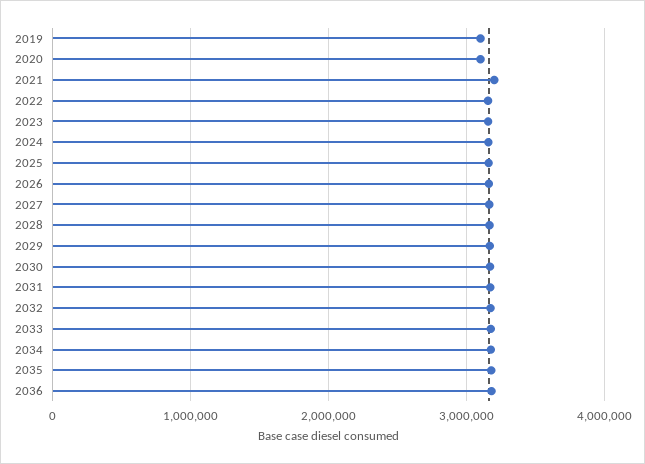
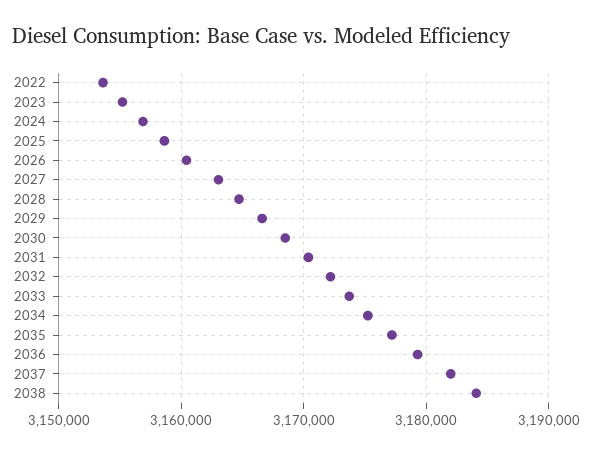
2019: 3100000 -> none
2020: 3100000 -> none
2021: 3200000 -> none
2037: none -> 3182000
2038: none -> 3184000

